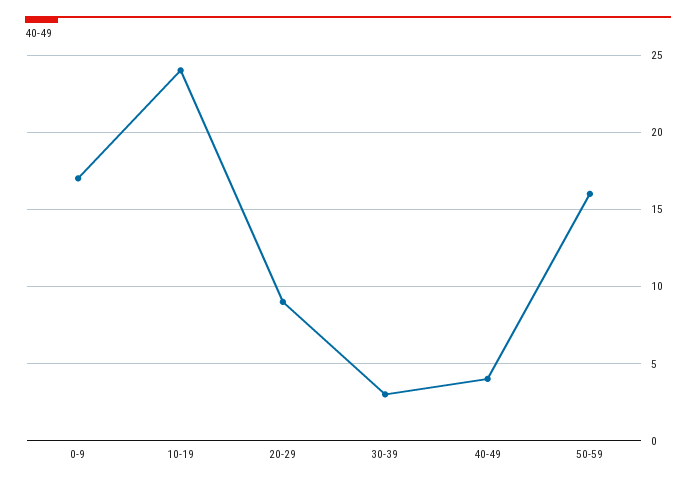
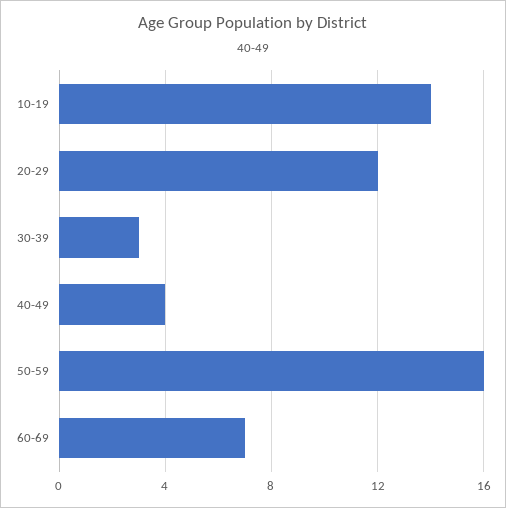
0-9: 17 -> none
10-19: 24 -> 14
20-29: 9 -> 12
60-69: none -> 7

